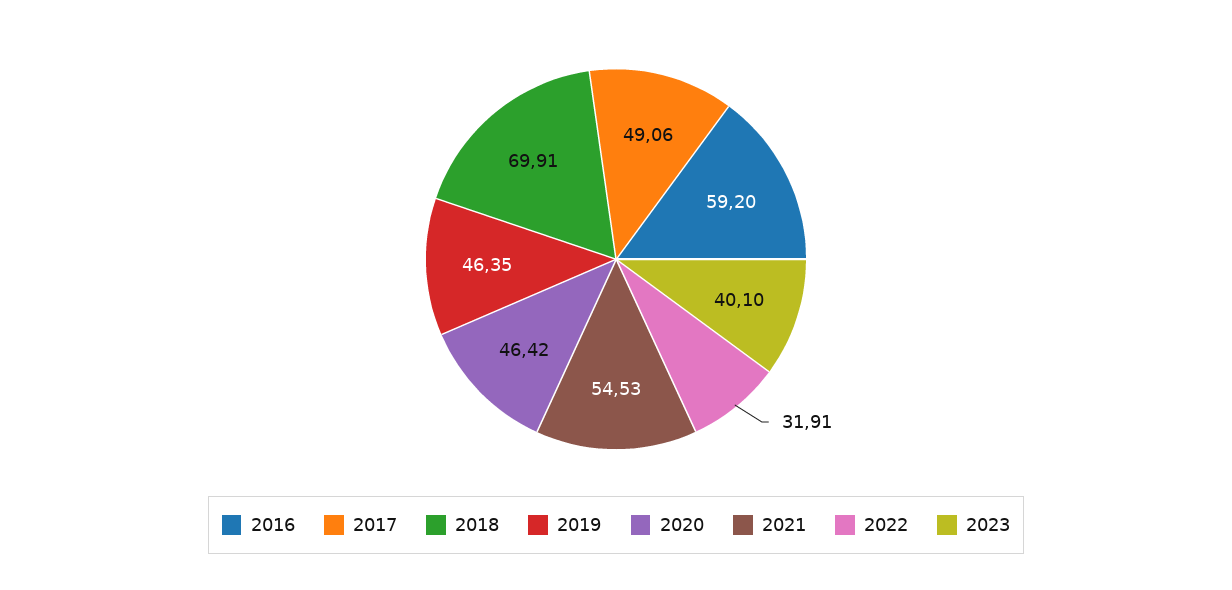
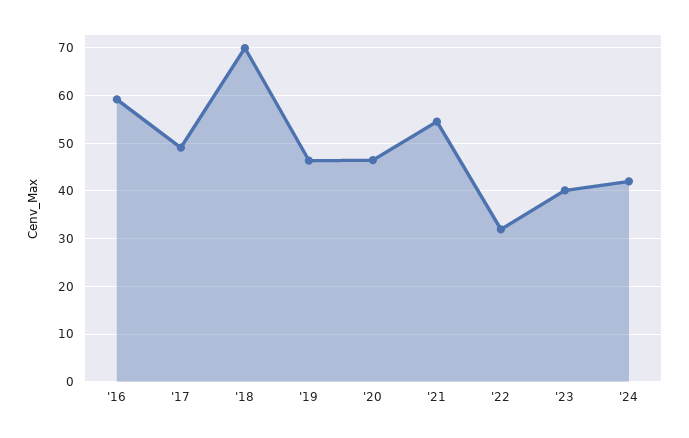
'24: none -> 42

